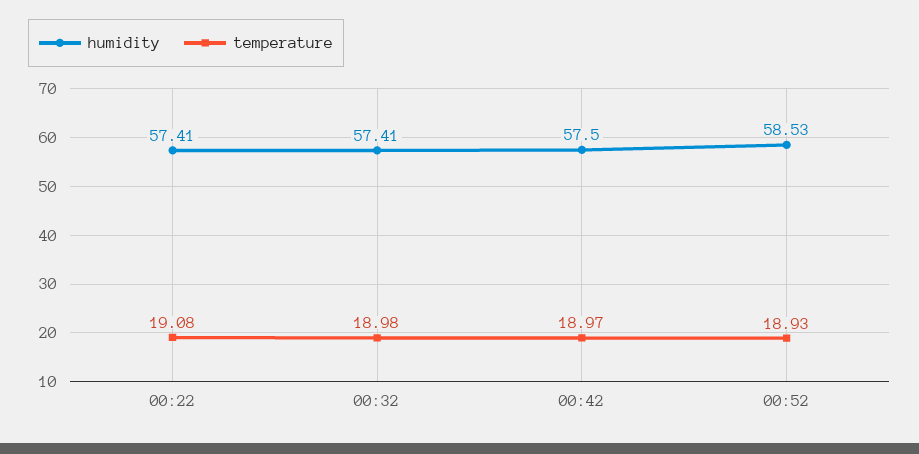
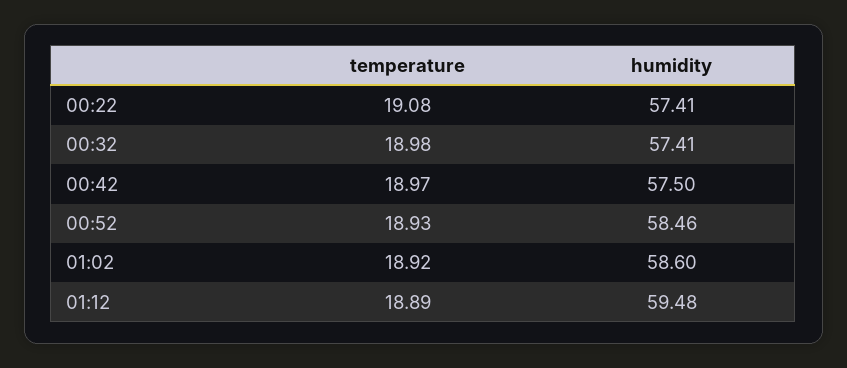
humidity, 00:52: 58.53 -> 58.46
temperature, 01:02: none -> 18.92
humidity, 01:02: none -> 58.6
temperature, 01:12: none -> 18.89
humidity, 01:12: none -> 59.48

